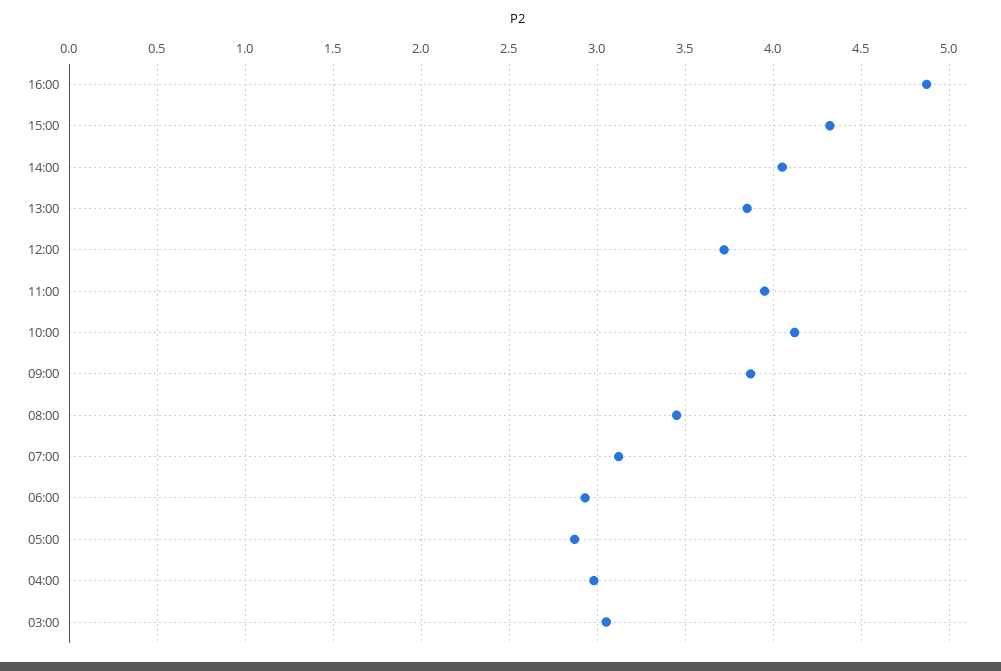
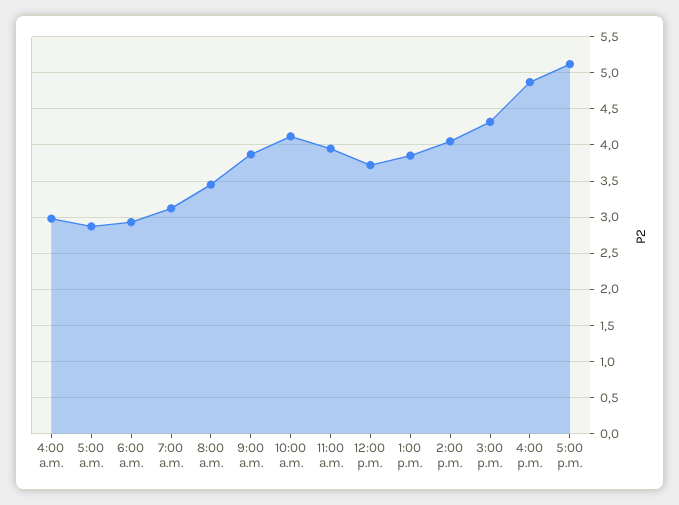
03:00: 3.05 -> none
5:00 p.m.: none -> 5.1

